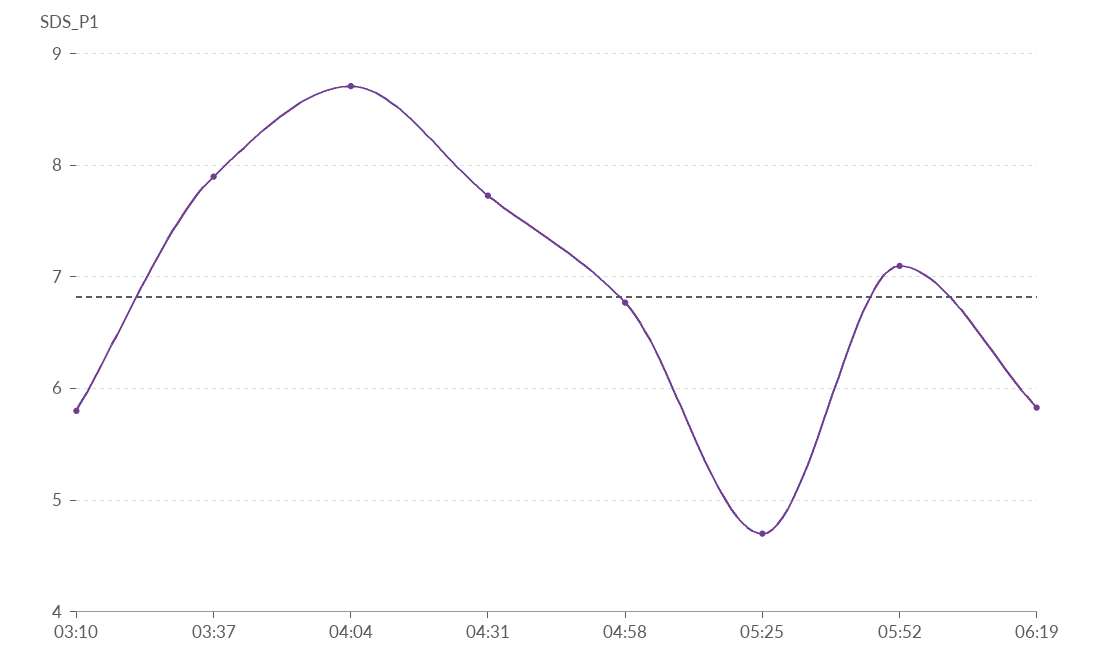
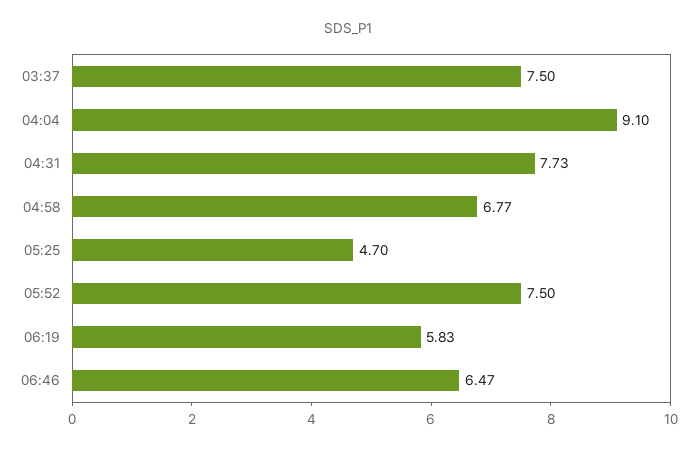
03:10: 5.8 -> none
03:37: 7.9 -> 7.5
04:04: 8.7 -> 9.1
05:52: 7.1 -> 7.5
06:46: none -> 6.47

